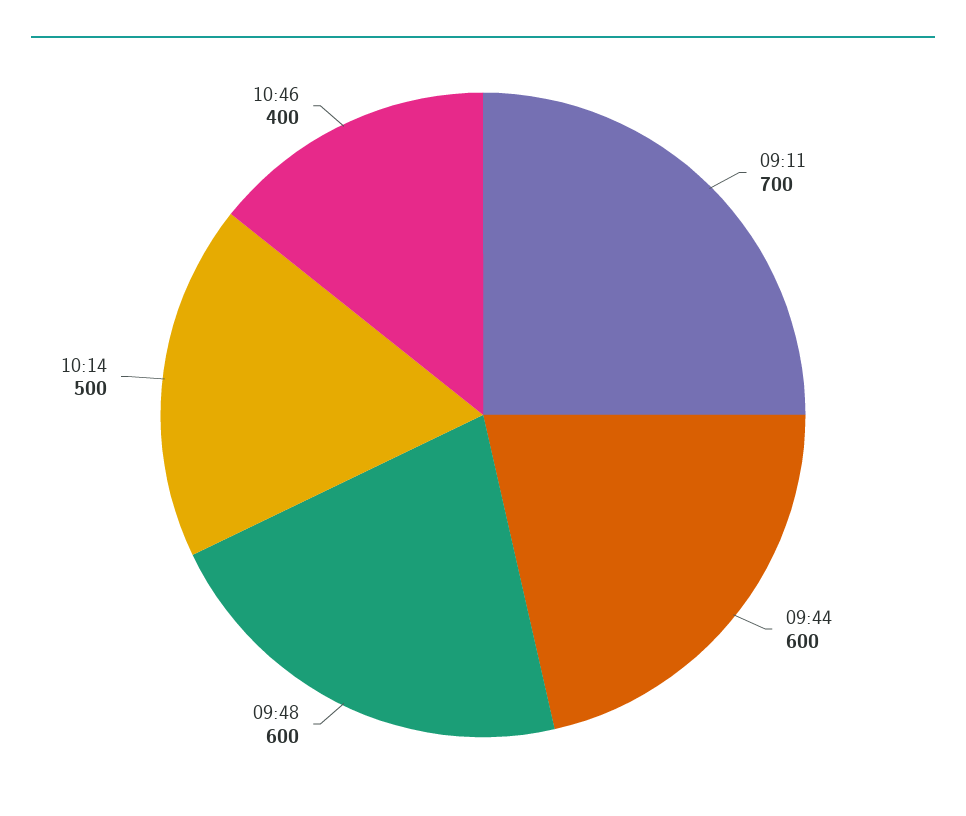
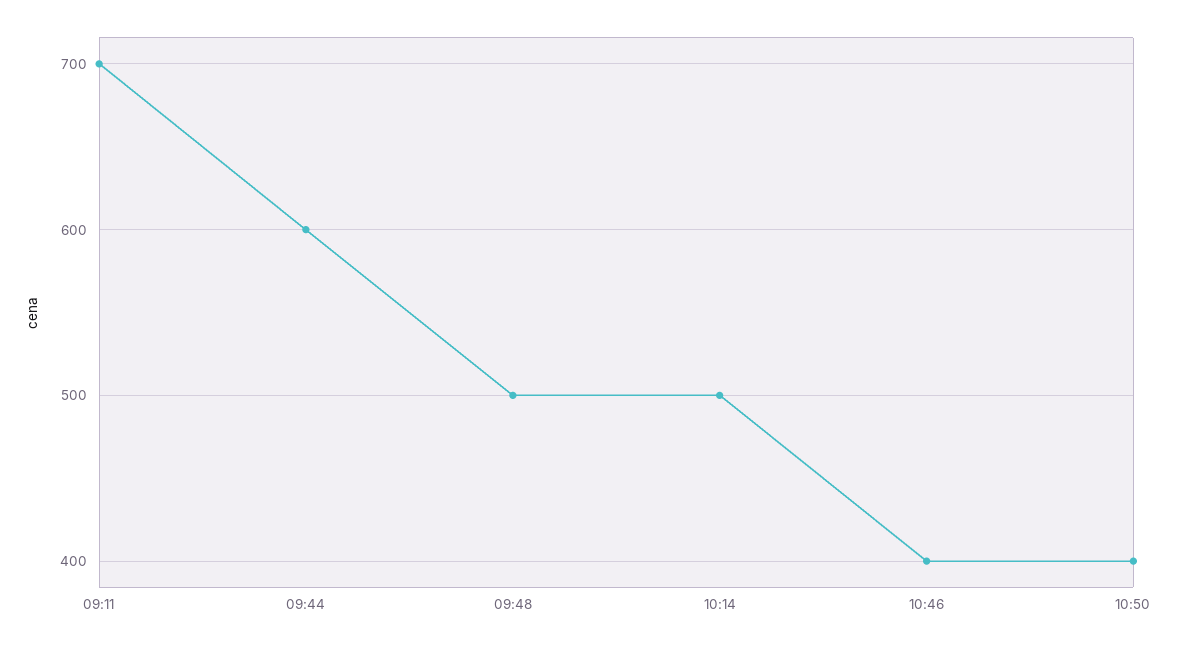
09:48: 600 -> 500
10:50: none -> 400

